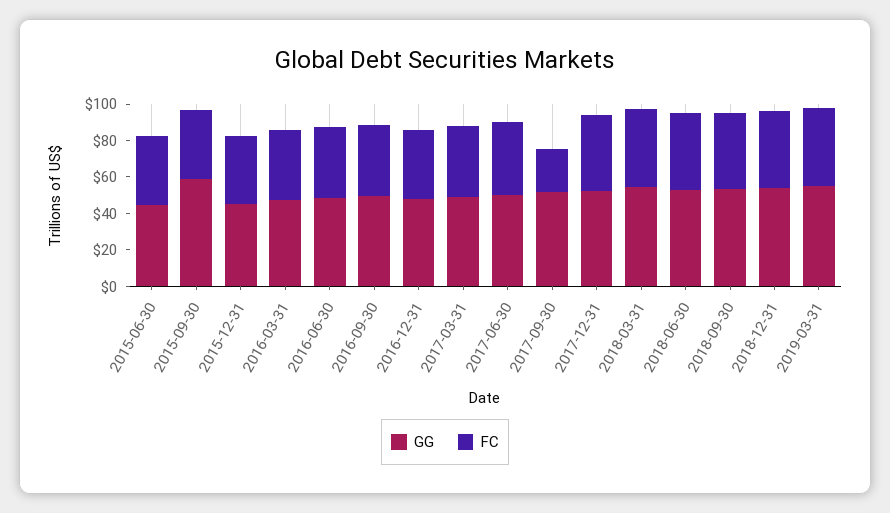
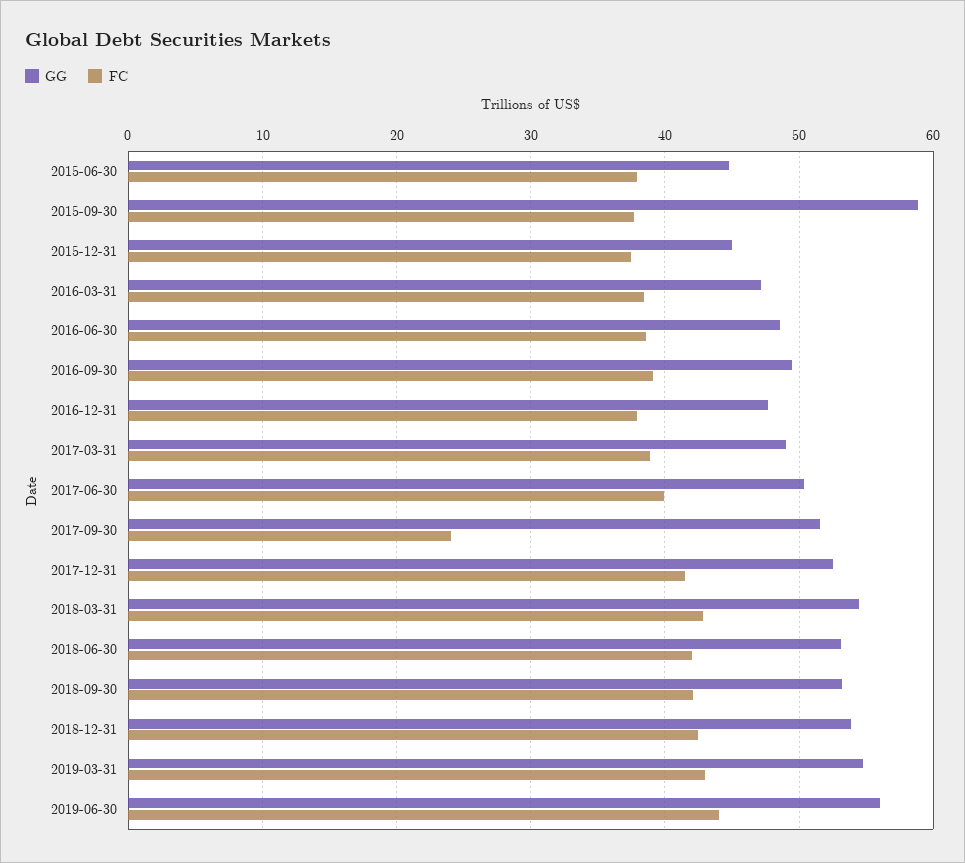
GG, 2019-06-30: none -> 56
FC, 2019-06-30: none -> 44

